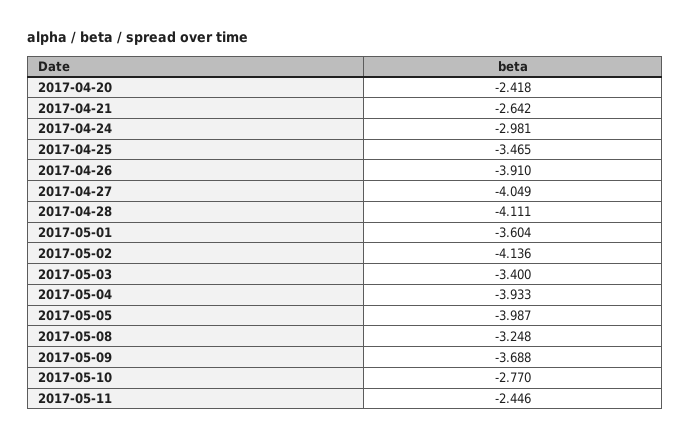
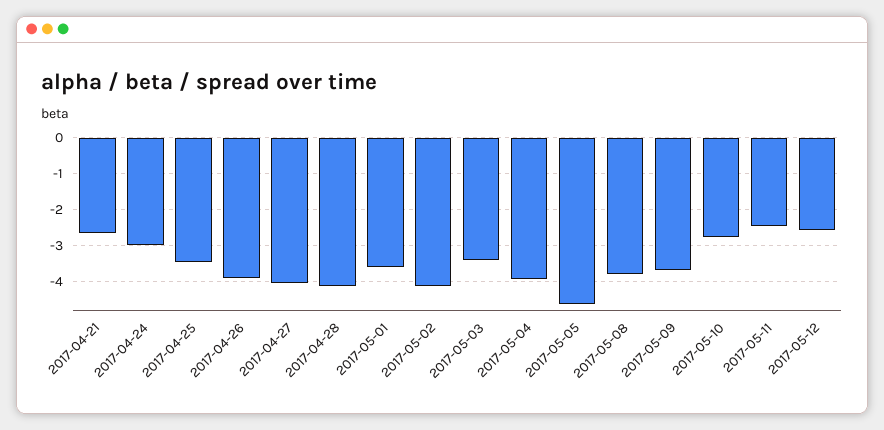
2017-04-20: -2.418 -> none
2017-05-05: -3.987 -> -4.6
2017-05-08: -3.248 -> -3.8
2017-05-12: none -> -2.6

